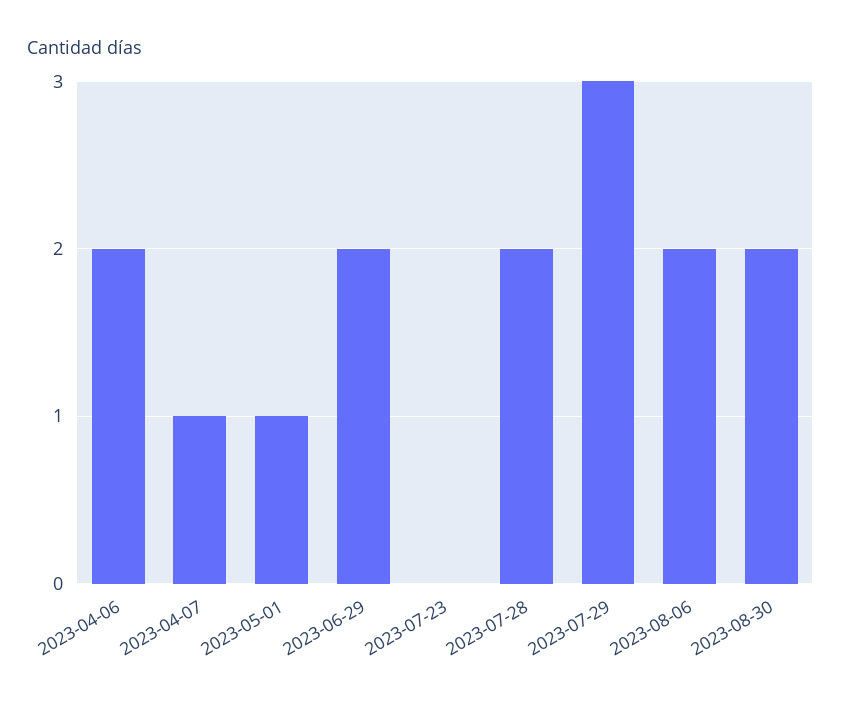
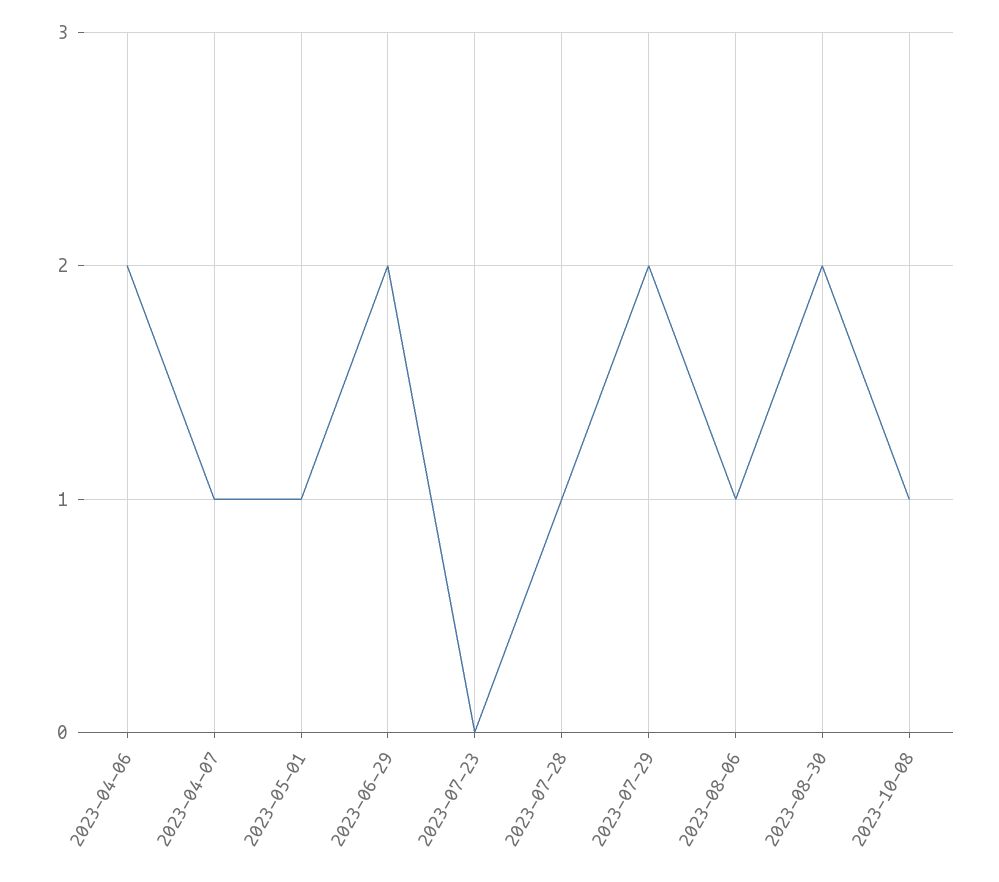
2023-07-28: 2 -> 1
2023-07-29: 3 -> 2
2023-08-06: 2 -> 1
2023-10-08: none -> 1

